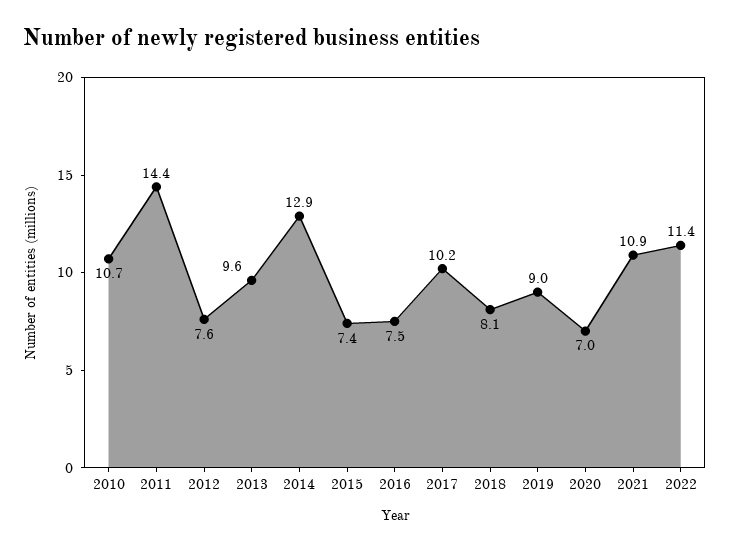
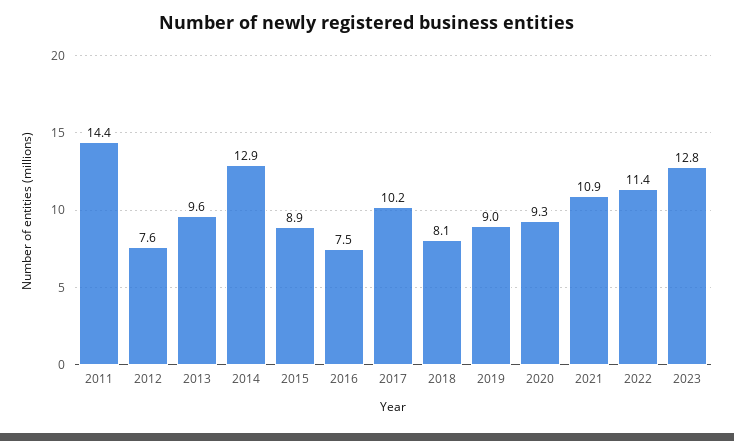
2010: 10.7 -> none
2015: 7.4 -> 8.9
2020: 7 -> 9.3
2023: none -> 12.8

